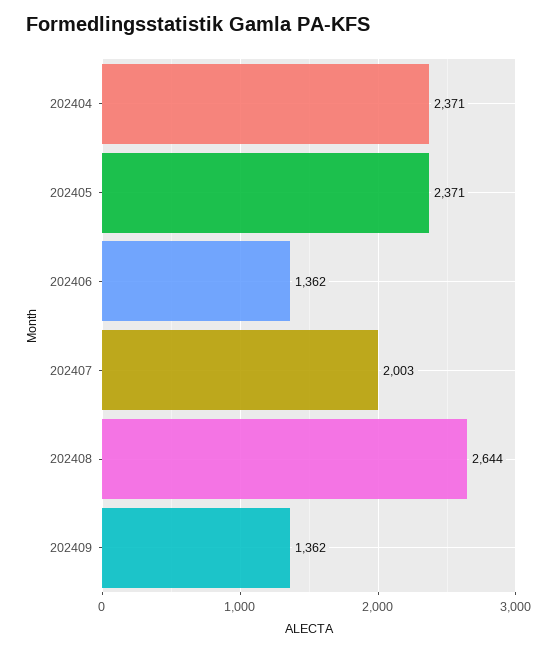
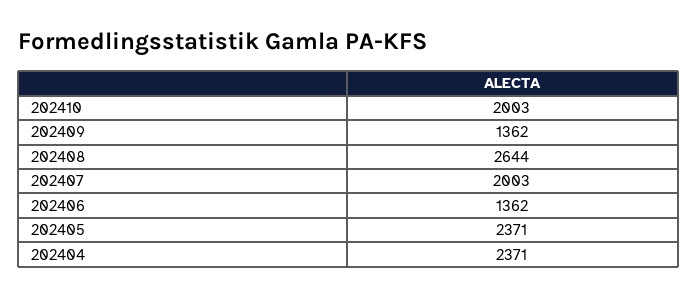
202410: none -> 2003

